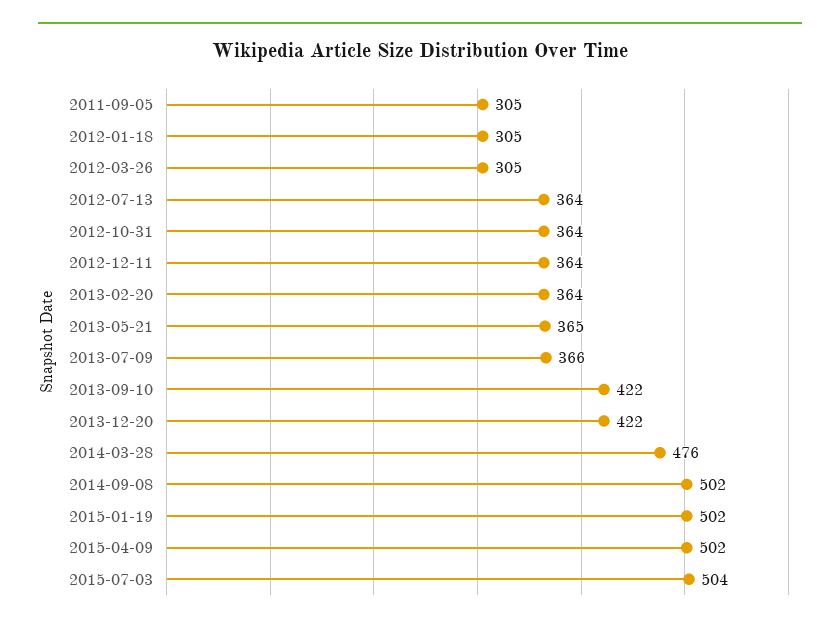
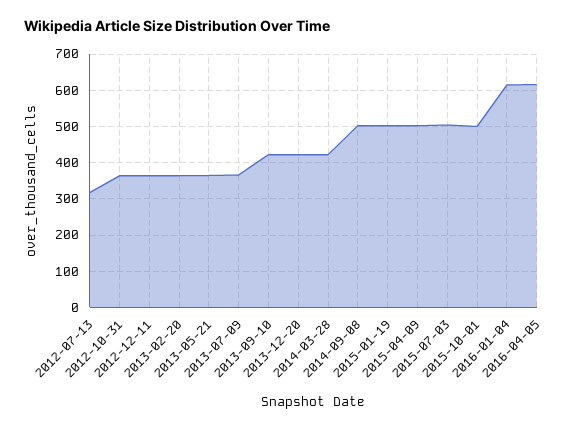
2011-09-05: 305 -> none
2012-01-18: 305 -> none
2012-03-26: 305 -> none
2012-07-13: 364 -> 320
2014-03-28: 476 -> 420
2015-10-01: none -> 500
2016-01-04: none -> 620
2016-04-05: none -> 620

